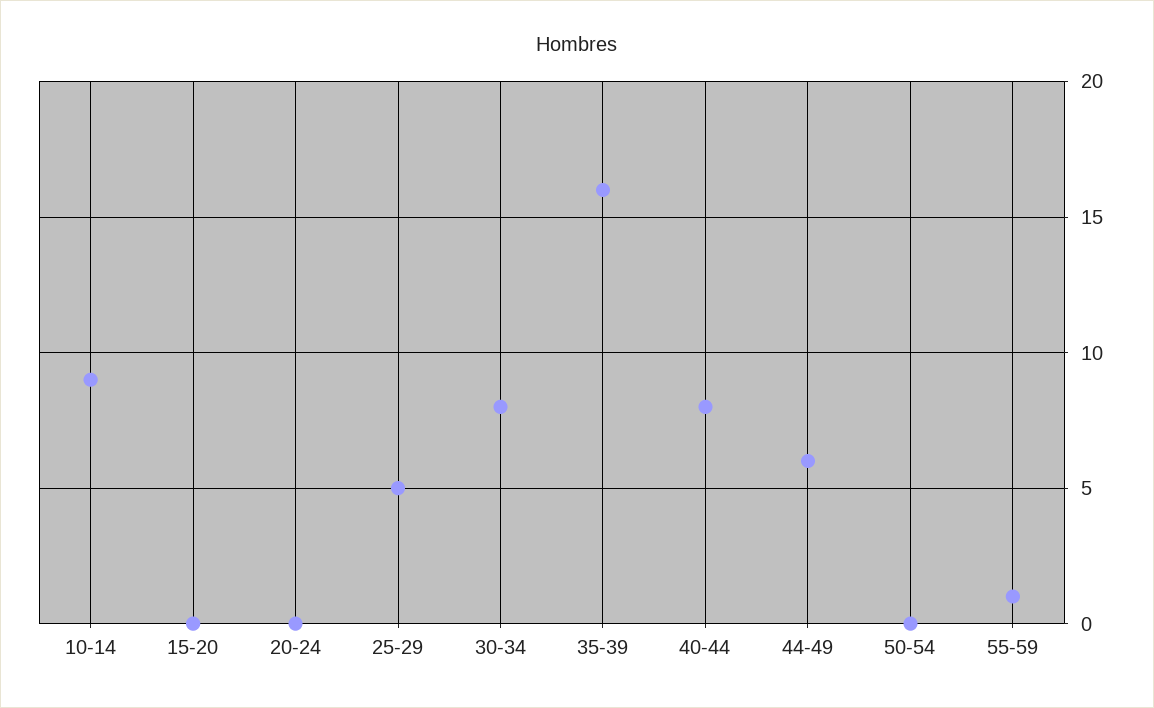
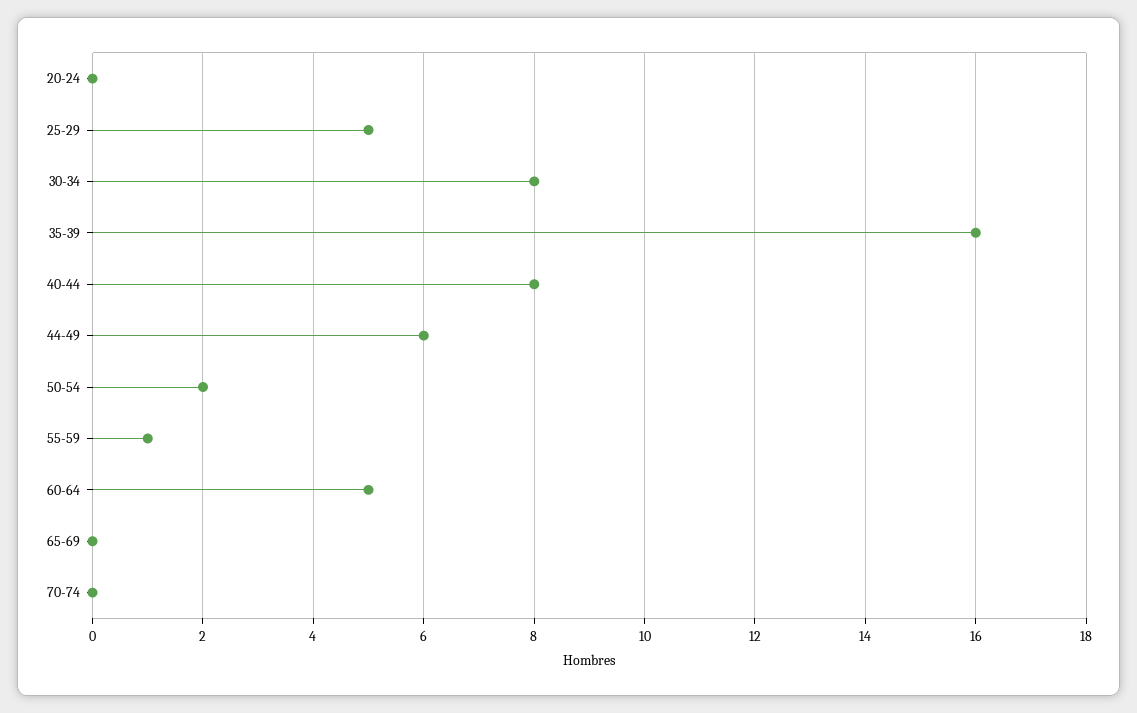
10-14: 9 -> none
15-20: 0 -> none
50-54: 0 -> 2
60-64: none -> 5
65-69: none -> 0
70-74: none -> 0

